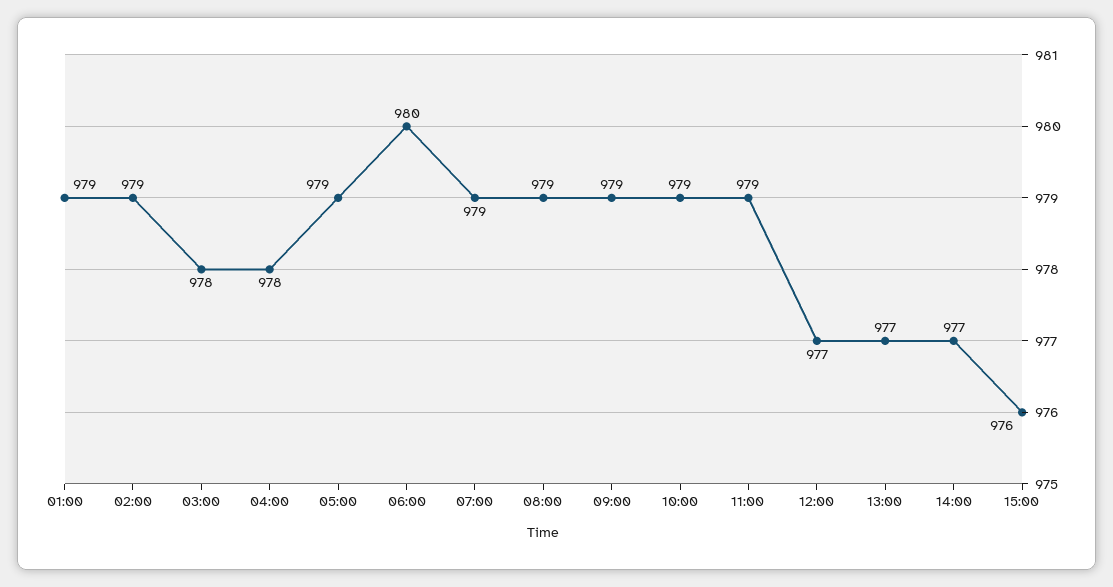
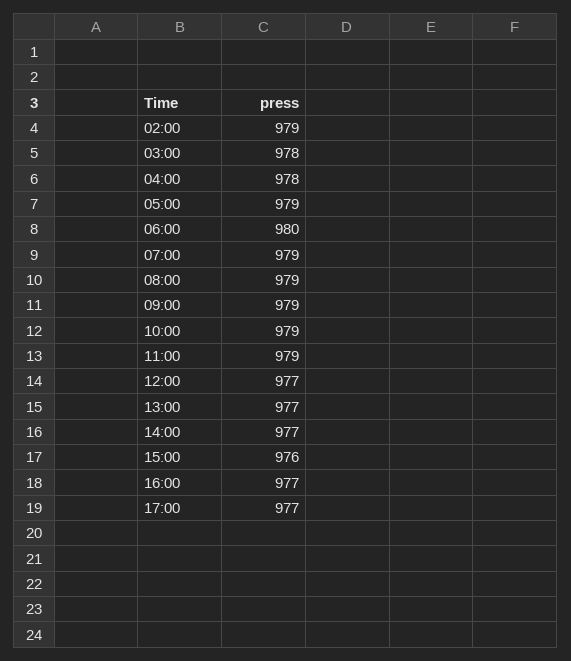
01:00: 979 -> none
16:00: none -> 977
17:00: none -> 977

